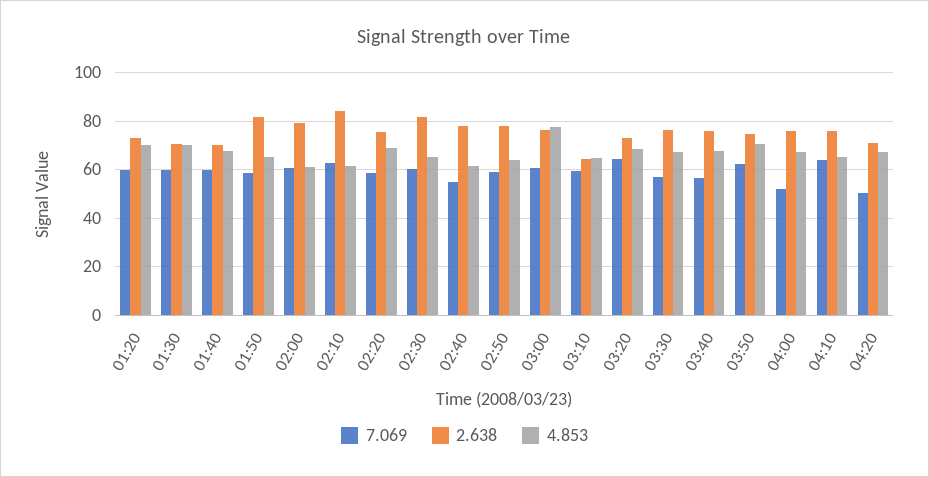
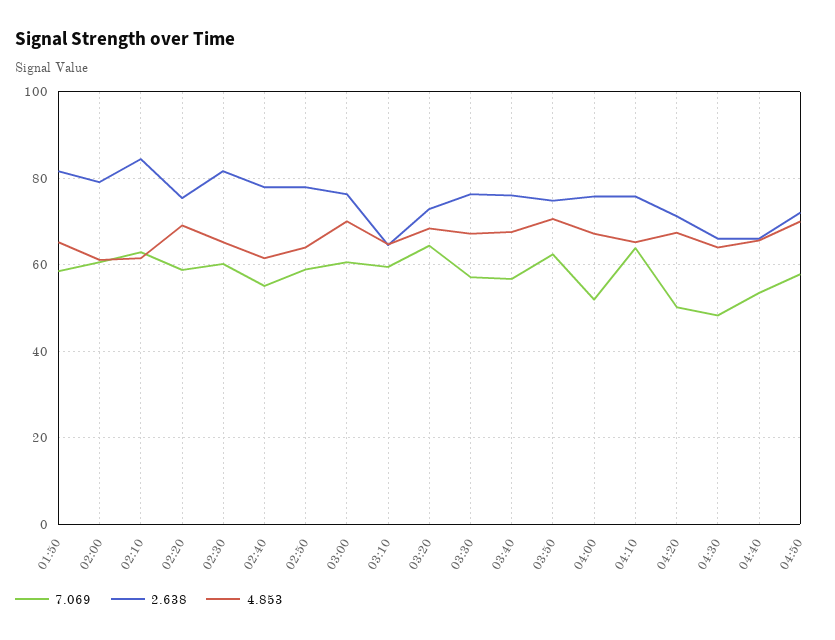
7.069, 01:20: 60 -> none
2.638, 01:20: 72.5 -> none
4.853, 01:20: 70 -> none
7.069, 01:30: 60 -> none
2.638, 01:30: 70 -> none
4.853, 01:30: 70 -> none
7.069, 01:40: 60 -> none
2.638, 01:40: 70 -> none
4.853, 01:40: 67.5 -> none
4.853, 03:00: 77.5 -> 70
7.069, 04:30: none -> 48
2.638, 04:30: none -> 66
4.853, 04:30: none -> 64
7.069, 04:40: none -> 54
2.638, 04:40: none -> 66
4.853, 04:40: none -> 66
7.069, 04:50: none -> 58
2.638, 04:50: none -> 72
4.853, 04:50: none -> 70

